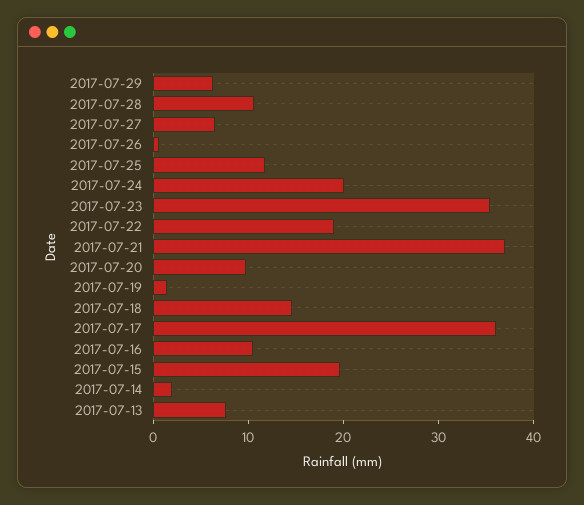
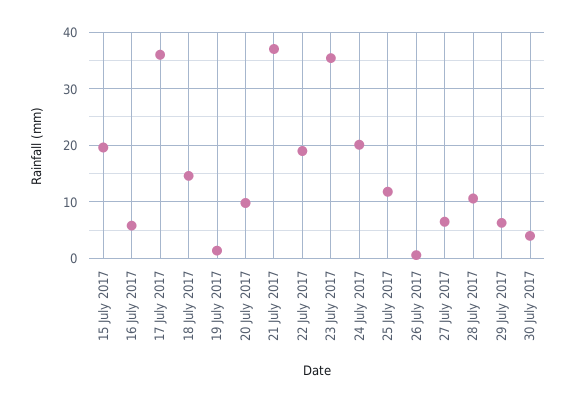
2017-07-16: 10 -> 6
2017-07-14: 2 -> none
2017-07-13: 8 -> none
30 July 2017: none -> 4

